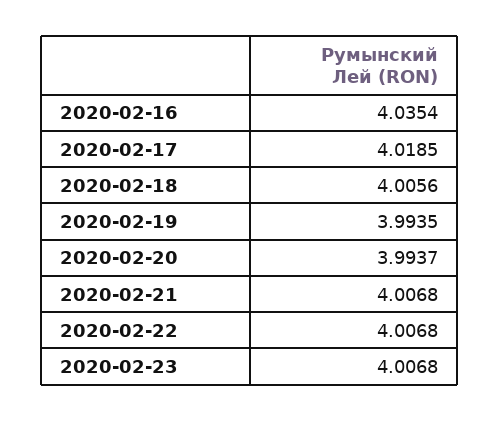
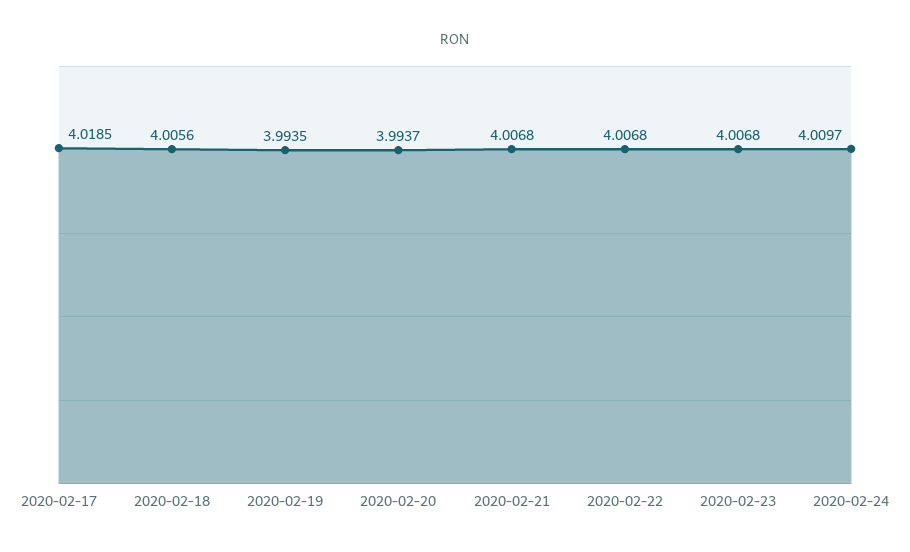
2020-02-16: 4.0354 -> none
2020-02-24: none -> 4.0097

